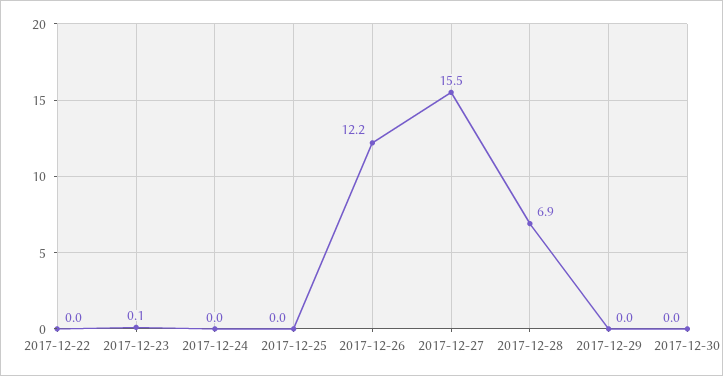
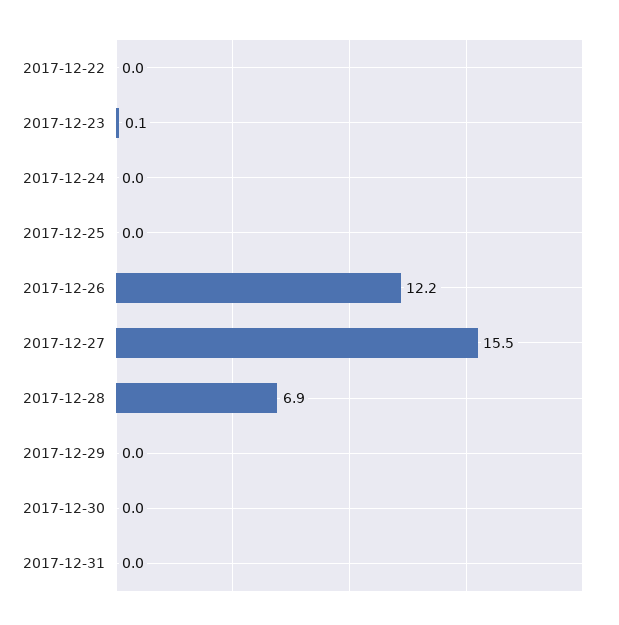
2017-12-31: none -> 0

